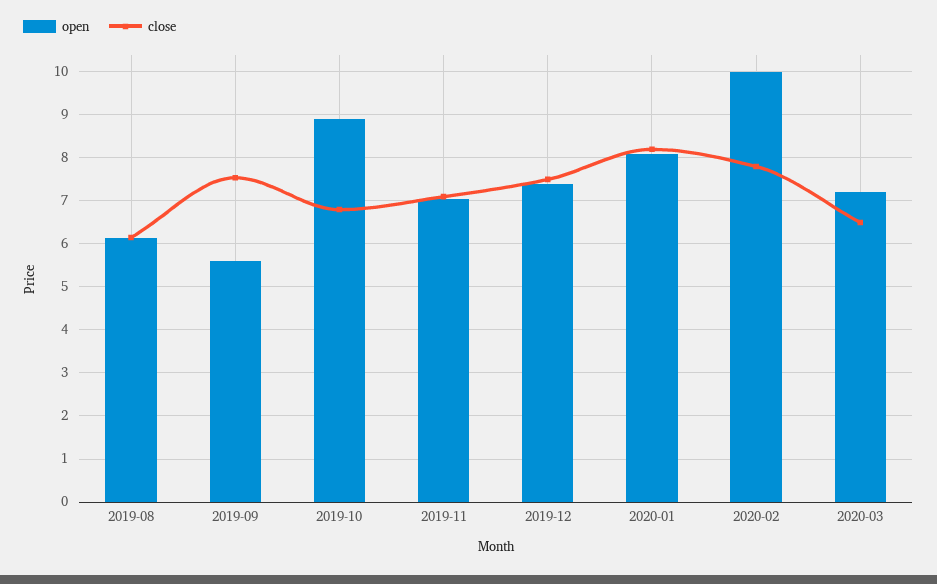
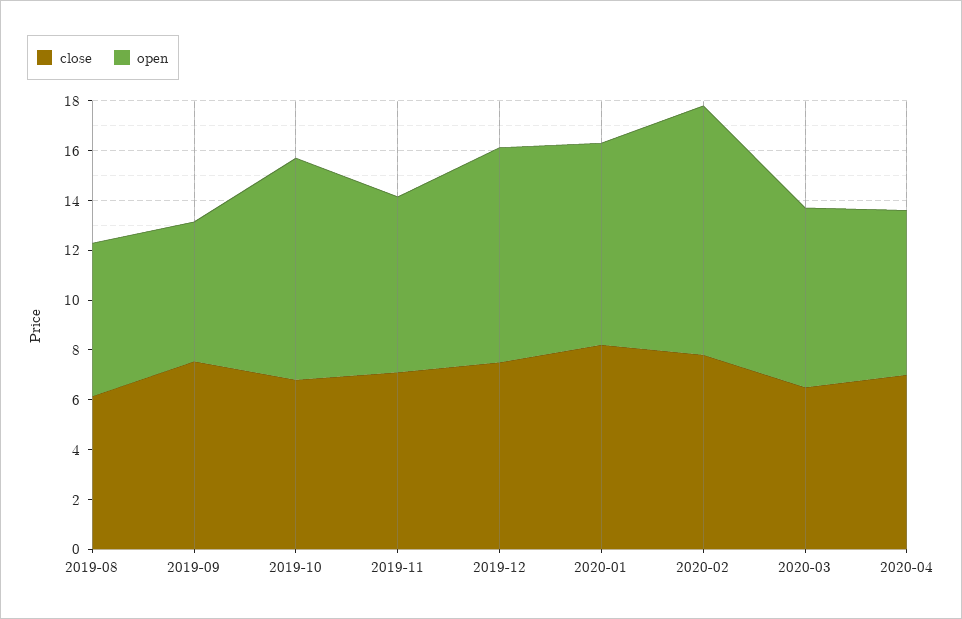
open, 2019-12: 7.4 -> 8.5
close, 2020-04: none -> 7
open, 2020-04: none -> 6.5

